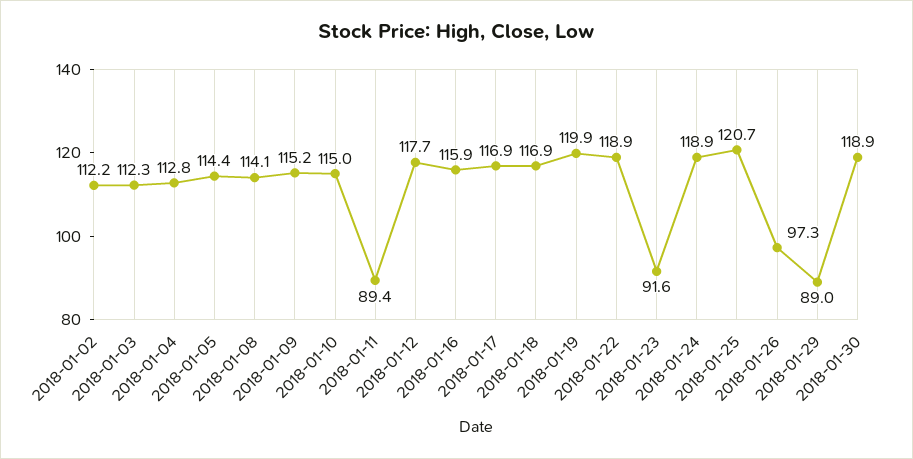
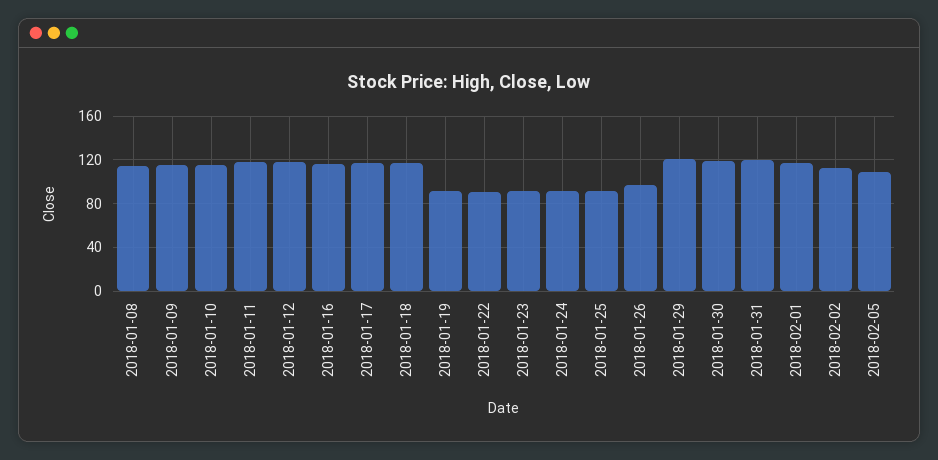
2018-01-02: 112.2 -> none
2018-01-03: 112.3 -> none
2018-01-04: 112.8 -> none
2018-01-05: 114.4 -> none
2018-01-11: 89.4 -> 120
2018-01-19: 119.9 -> 90
2018-01-22: 118.9 -> 90
2018-01-24: 118.9 -> 90
2018-01-25: 120.7 -> 90
2018-01-29: 89 -> 120
2018-01-31: none -> 120
2018-02-01: none -> 120
2018-02-02: none -> 110
2018-02-05: none -> 110

